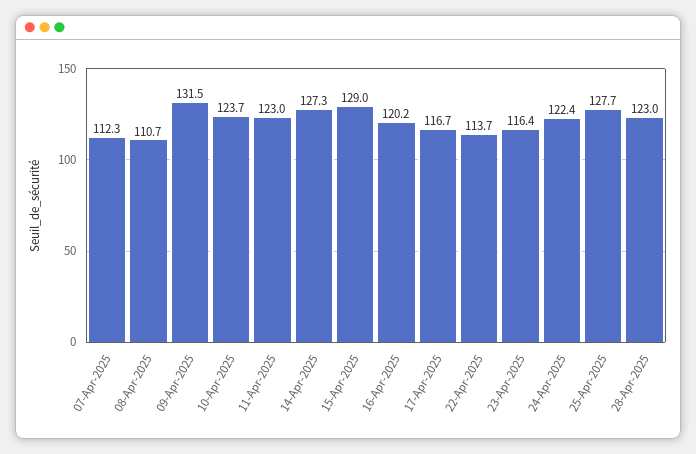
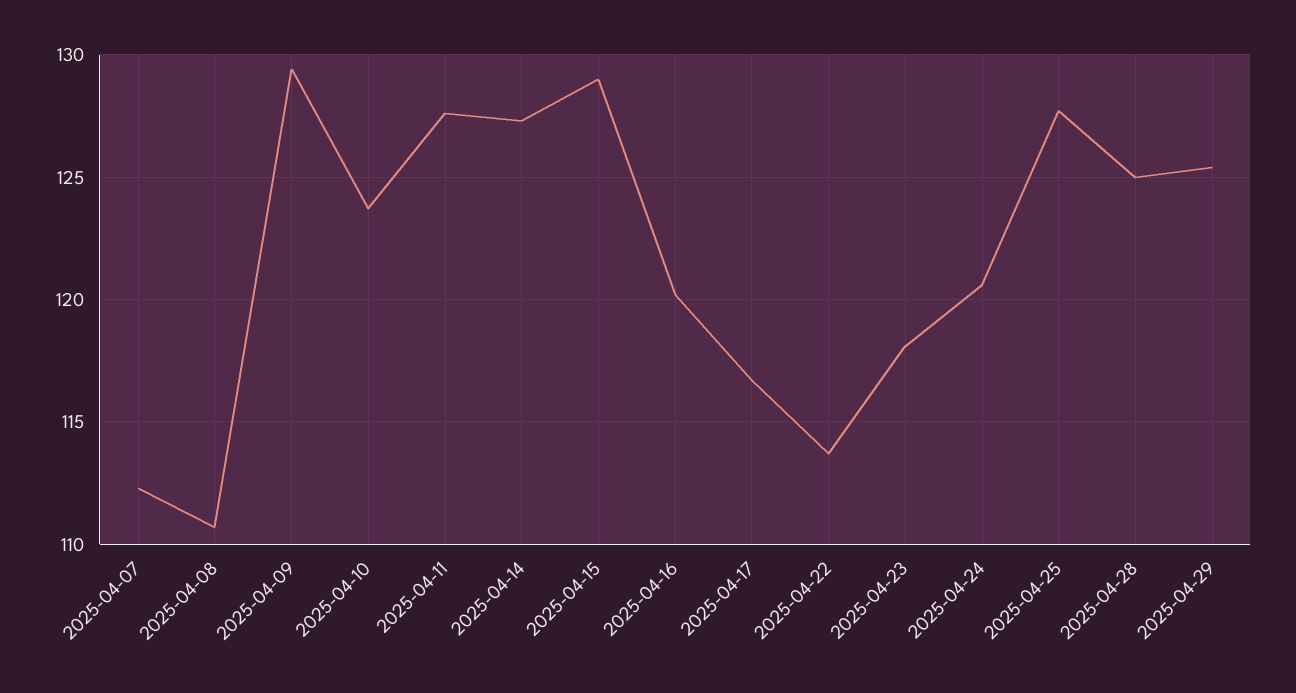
09-Apr-2025: 131.5 -> 129.5
11-Apr-2025: 123 -> 127.5
23-Apr-2025: 116.4 -> 118
24-Apr-2025: 122.4 -> 120.5
28-Apr-2025: 123 -> 125
2025-04-29: none -> 125.5

